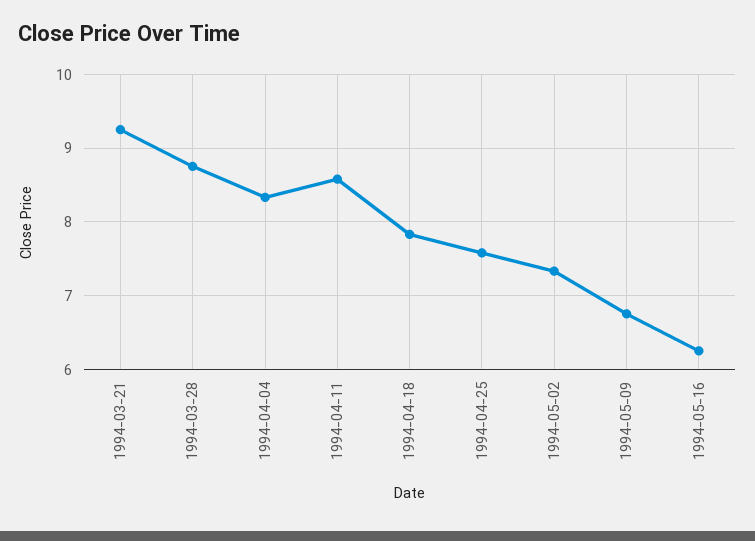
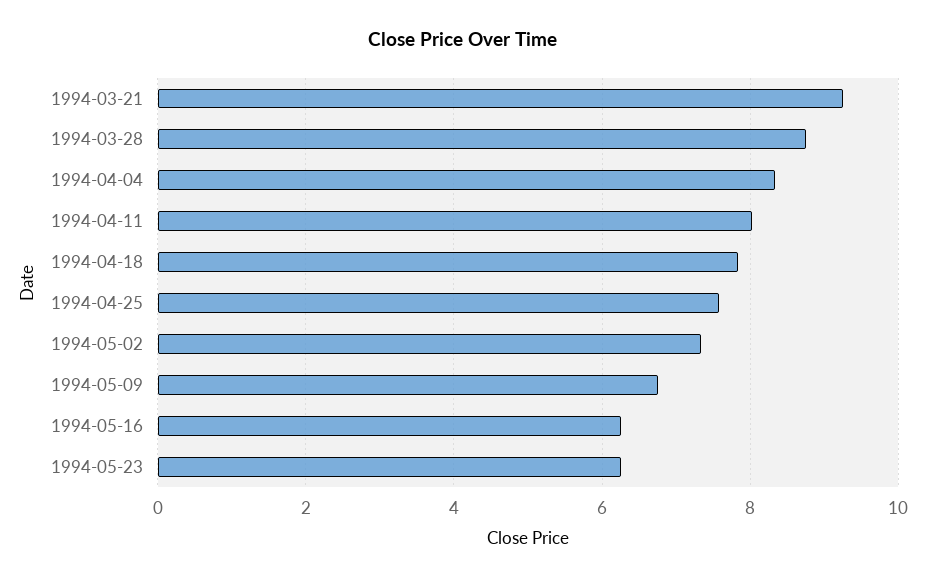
1994-04-11: 8.6 -> 8
1994-05-23: none -> 6.2

